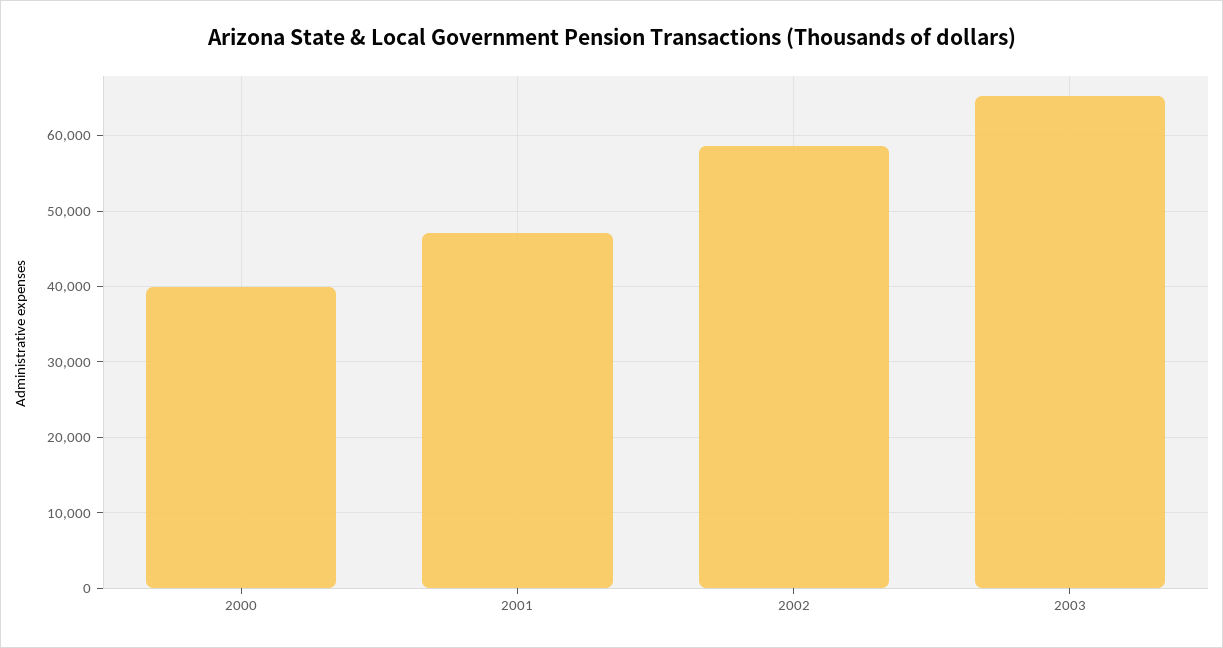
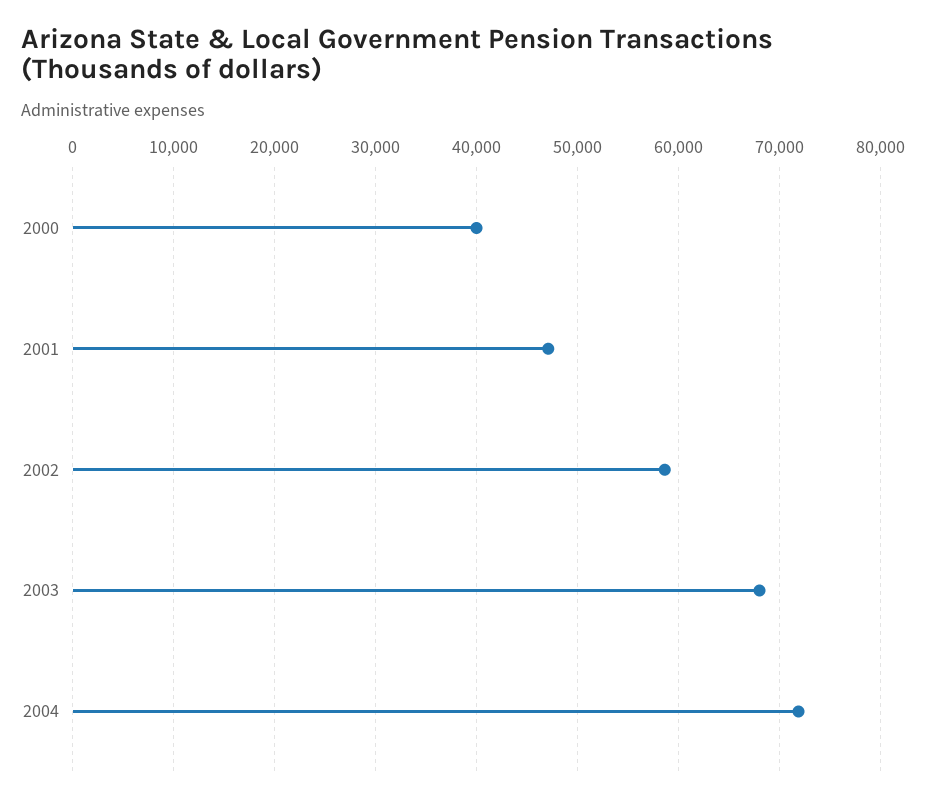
2003: 65000 -> 68000
2004: none -> 72000

